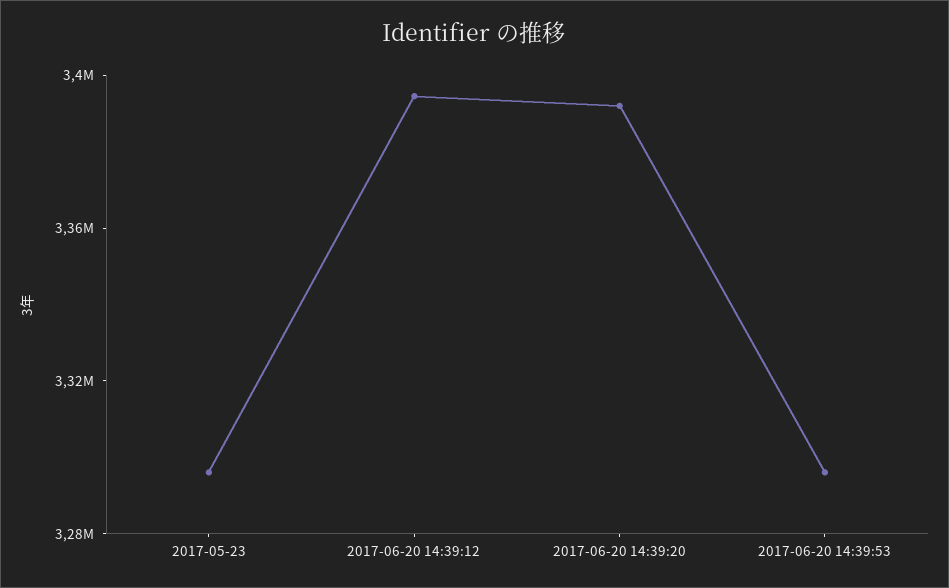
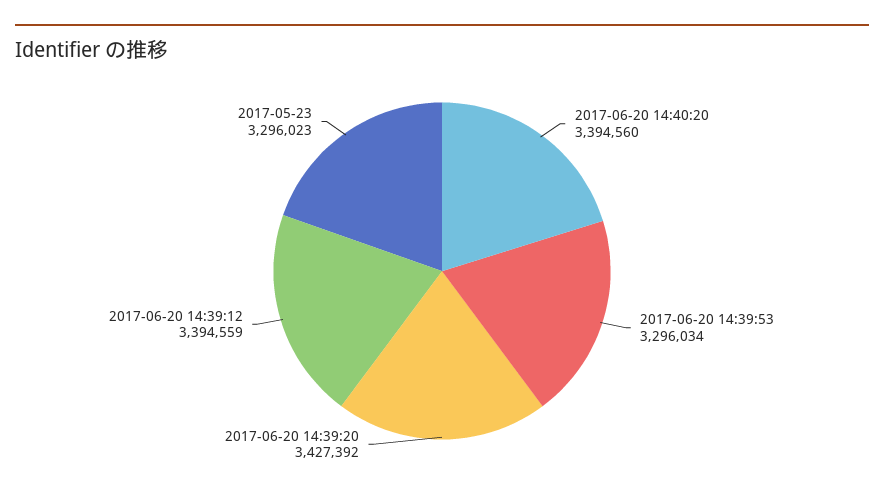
2017-06-20 14:39:20: 3390000 -> 3427392
2017-06-20 14:40:20: none -> 3394560

